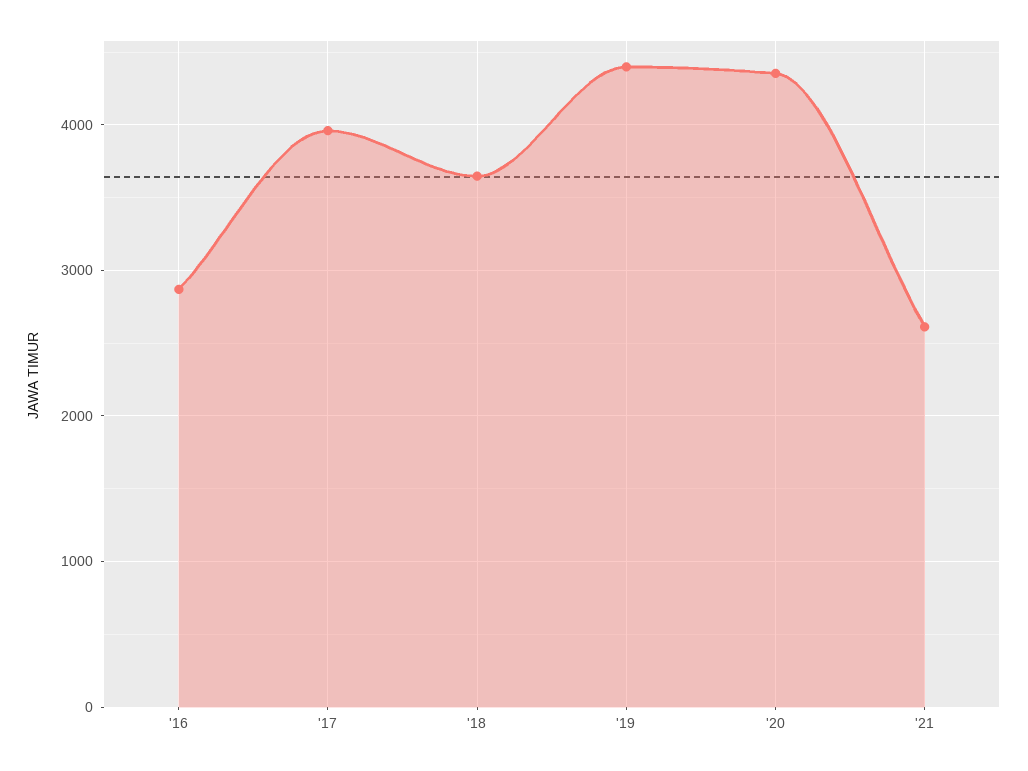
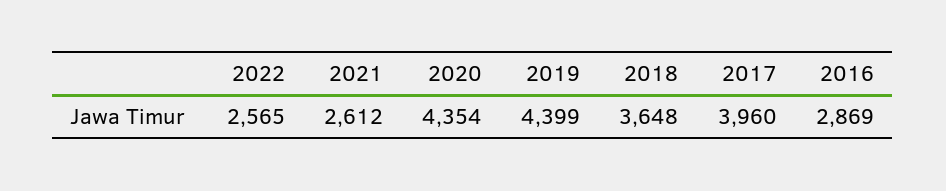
2022: none -> 2565

